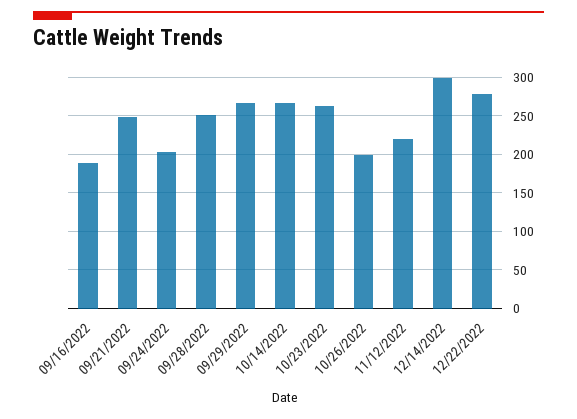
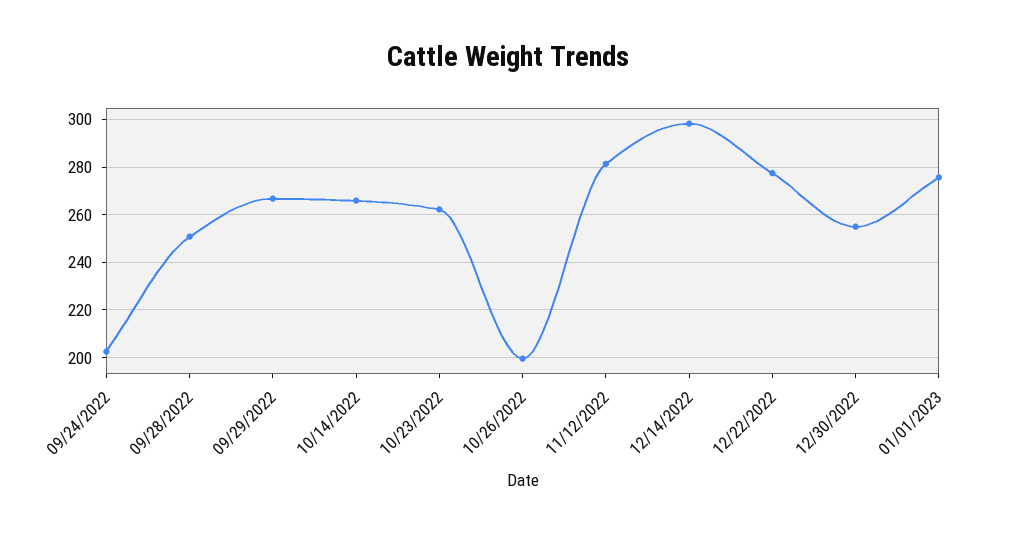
09/16/2022: 190 -> none
09/21/2022: 250 -> none
11/12/2022: 220 -> 280
12/30/2022: none -> 255
01/01/2023: none -> 275

